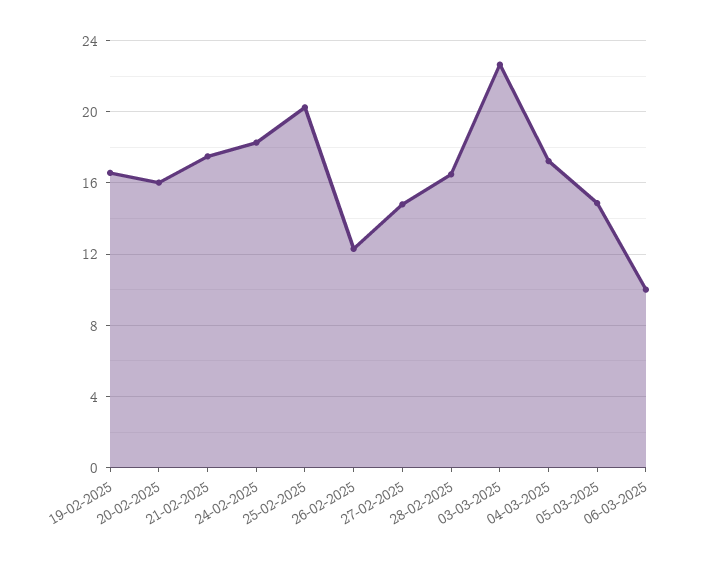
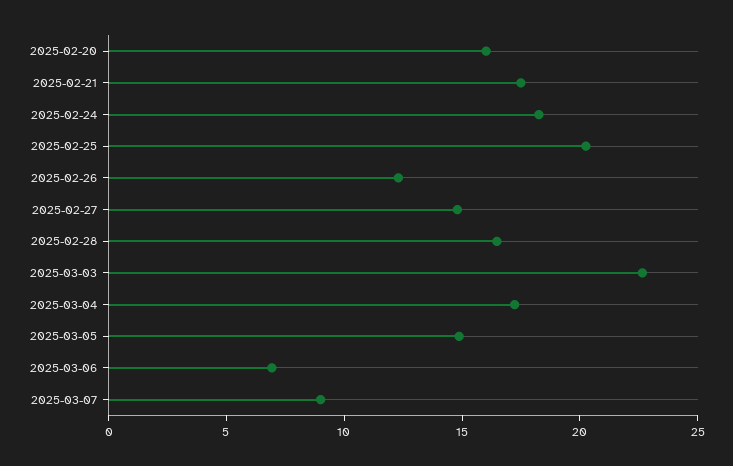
19-02-2025: 16.5 -> none
06-03-2025: 10 -> 7
2025-03-07: none -> 9

